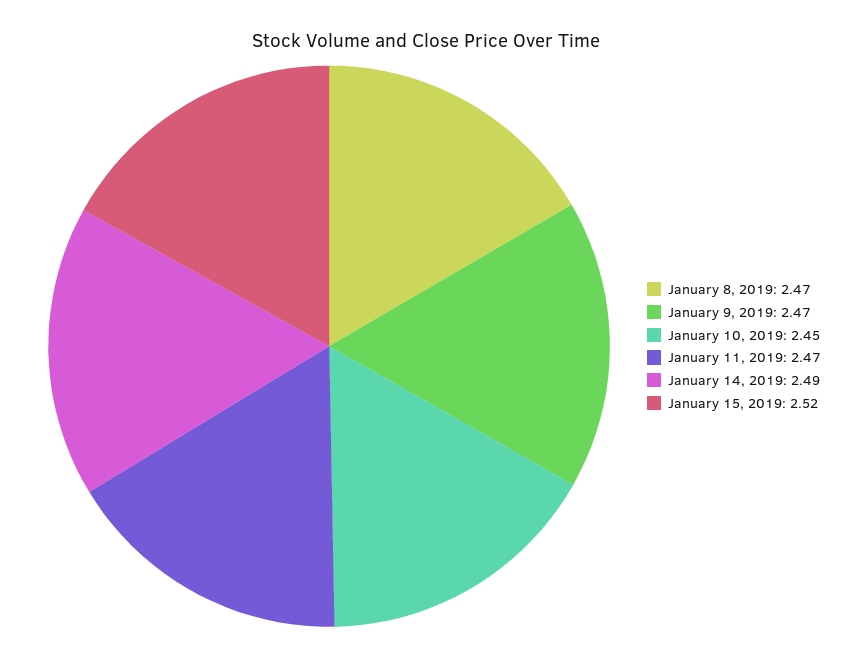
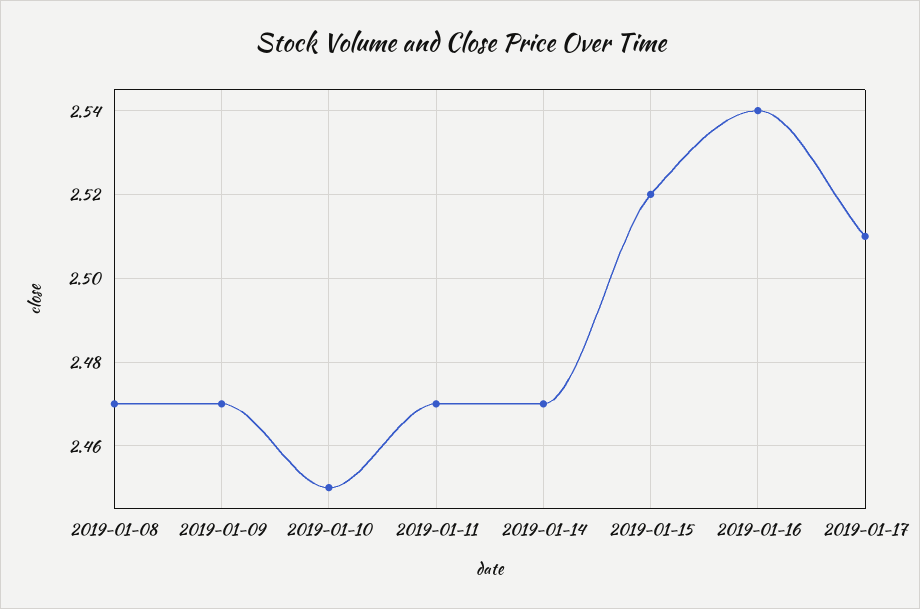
January 14, 2019: 2.49 -> 2.47
2019-01-16: none -> 2.54
2019-01-17: none -> 2.51

